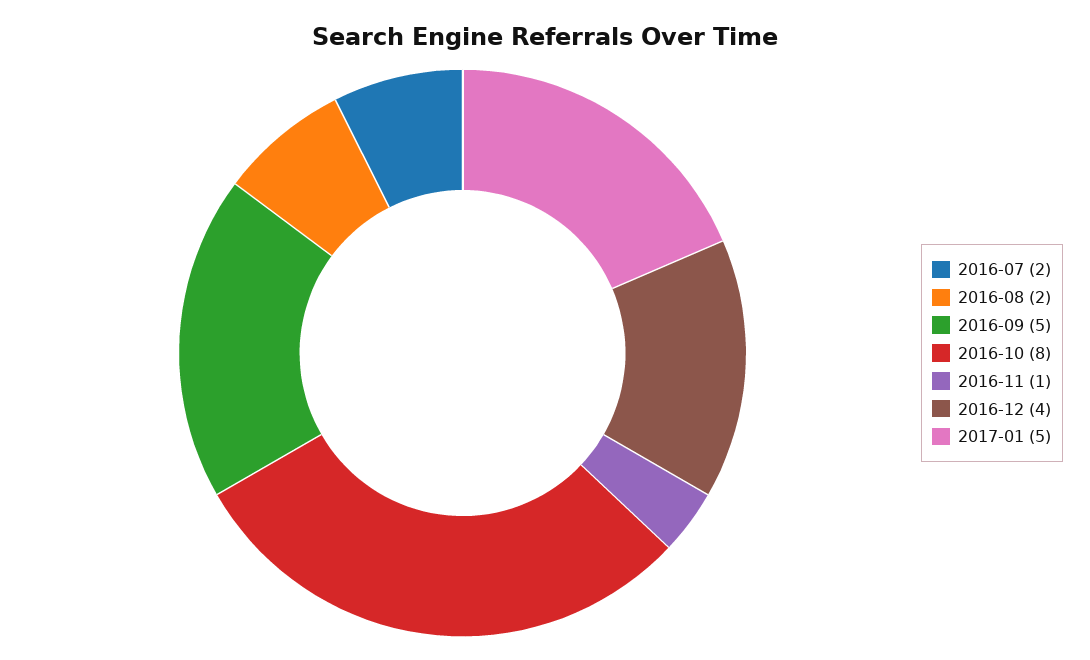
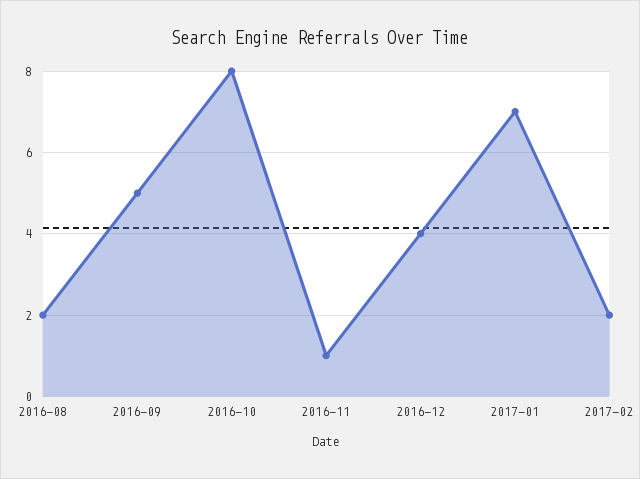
2016-07: 2 -> none
2017-01: 5 -> 7
2017-02: none -> 2

